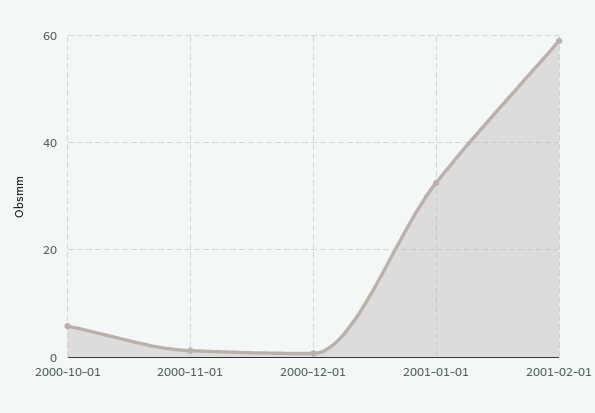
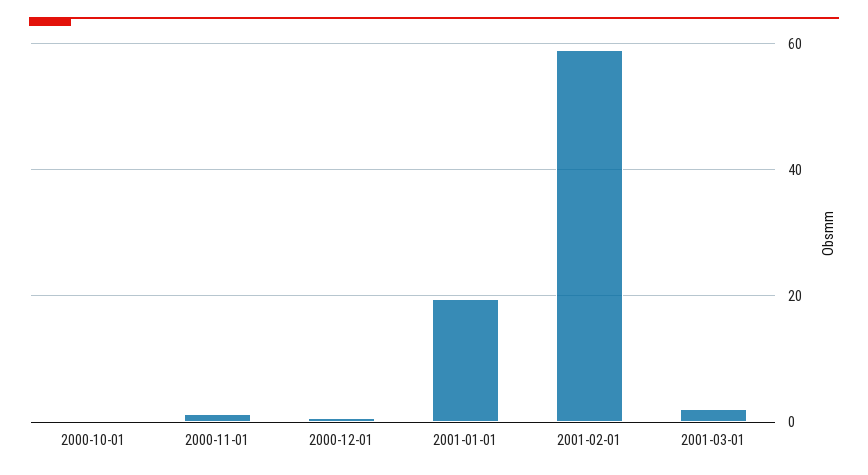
2000-10-01: 6 -> 0
2001-01-01: 32 -> 20
2001-03-01: none -> 2

